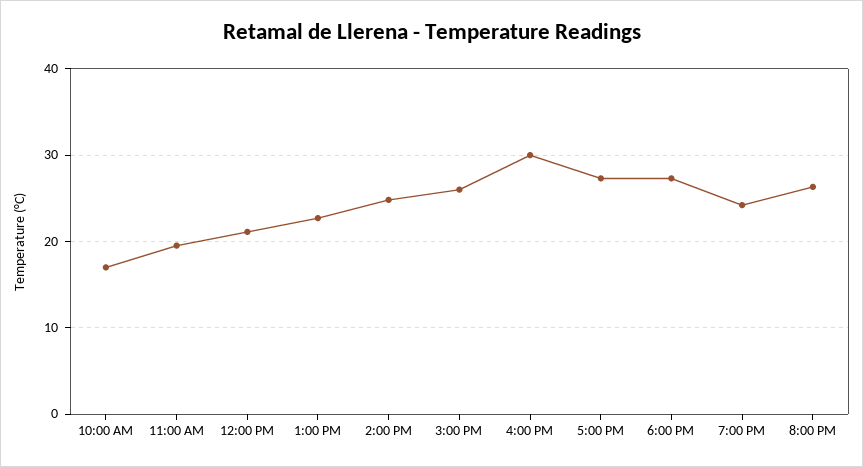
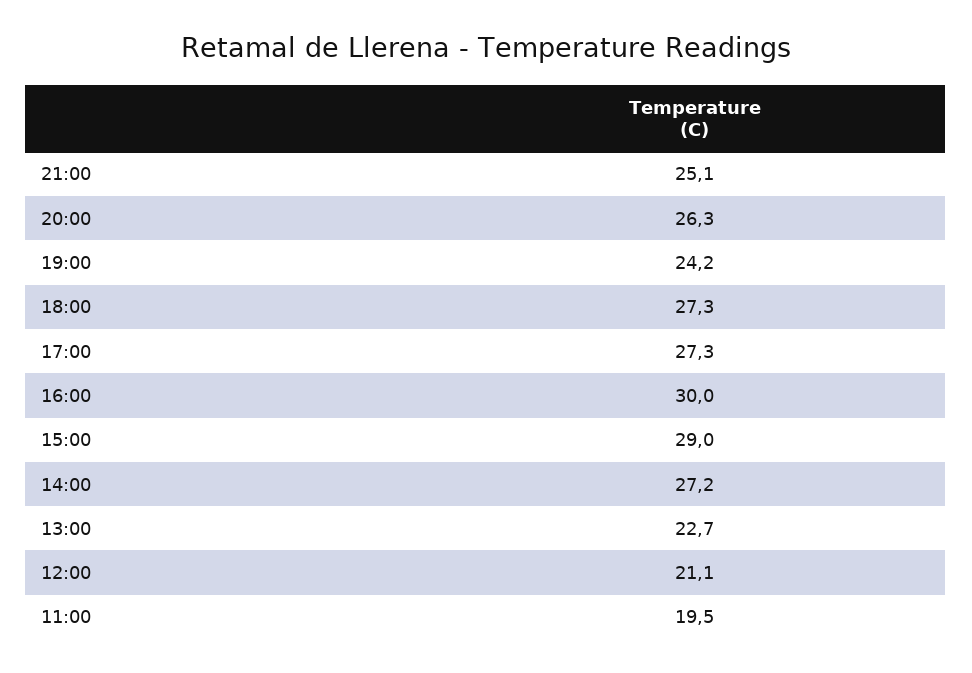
10:00 AM: 17 -> none
2:00 PM: 25 -> 27.2
3:00 PM: 26 -> 29
21:00: none -> 25.1

